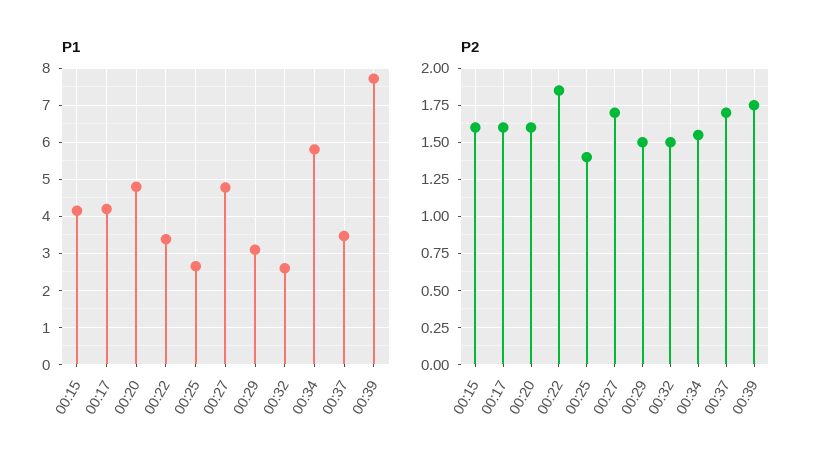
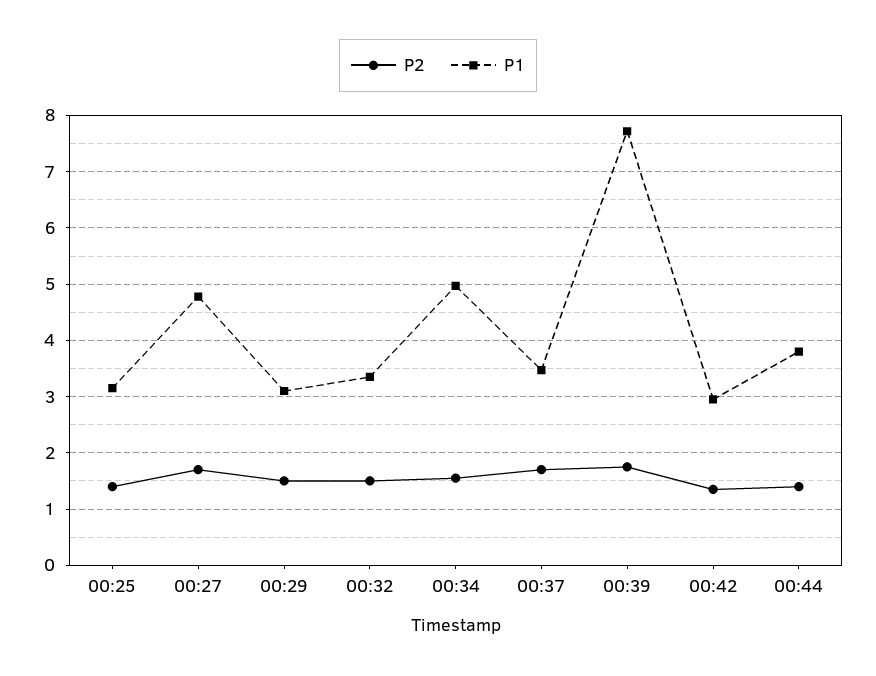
P1, 00:15: 4.2 -> none
P1, 00:17: 4.2 -> none
P1, 00:20: 4.8 -> none
P1, 00:22: 3.4 -> none
P1, 00:25: 2.6 -> 3.2
P1, 00:32: 2.6 -> 3.4
P1, 00:34: 5.8 -> 5
P2, 00:15: 1.6 -> none
P2, 00:17: 1.6 -> none
P2, 00:20: 1.6 -> none
P2, 00:22: 1.85 -> none
P2, 00:42: none -> 1.4
P1, 00:42: none -> 3
P2, 00:44: none -> 1.4
P1, 00:44: none -> 3.8

